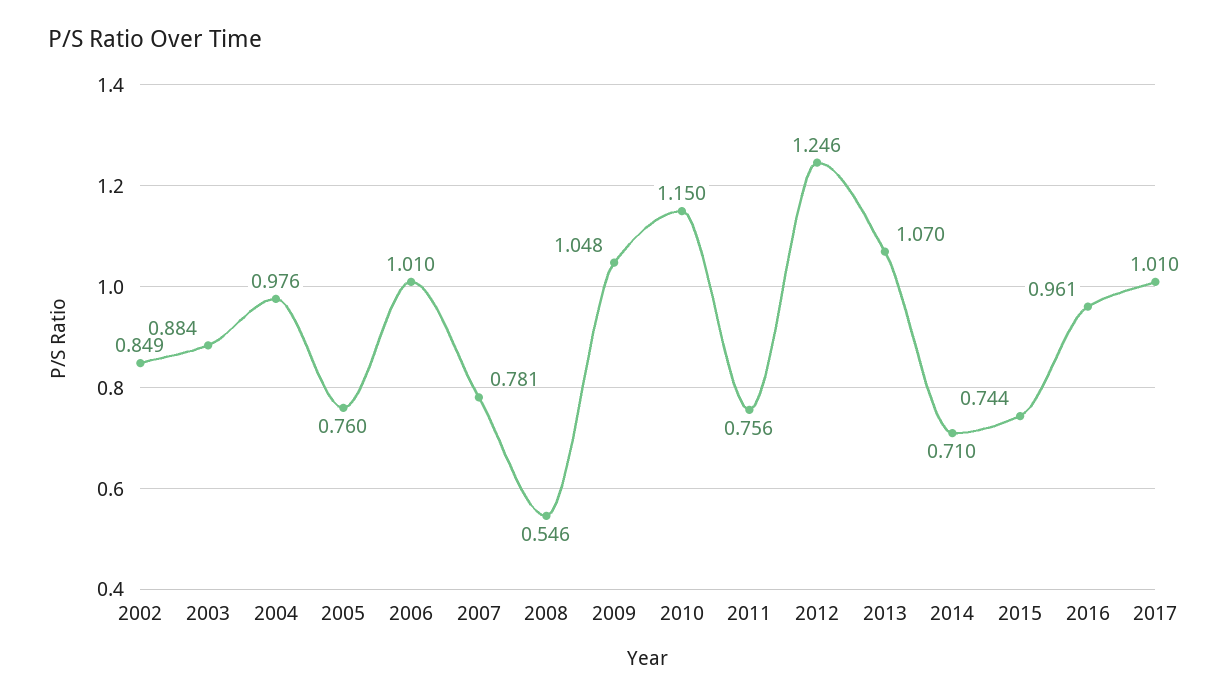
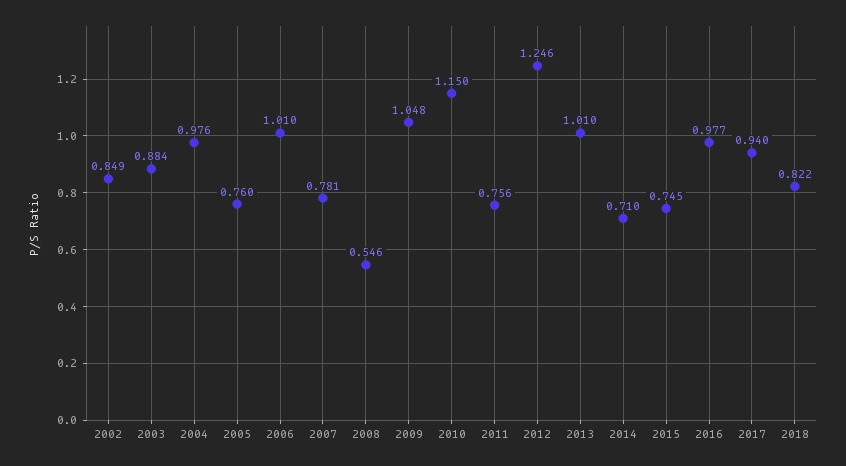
2013: 1.07 -> 1.01
2015: 0.744 -> 0.745
2016: 0.961 -> 0.977
2017: 1.01 -> 0.94
2018: none -> 0.822

